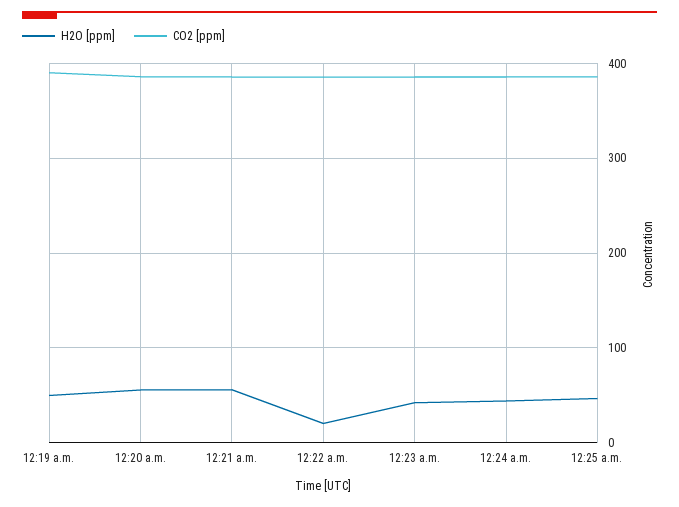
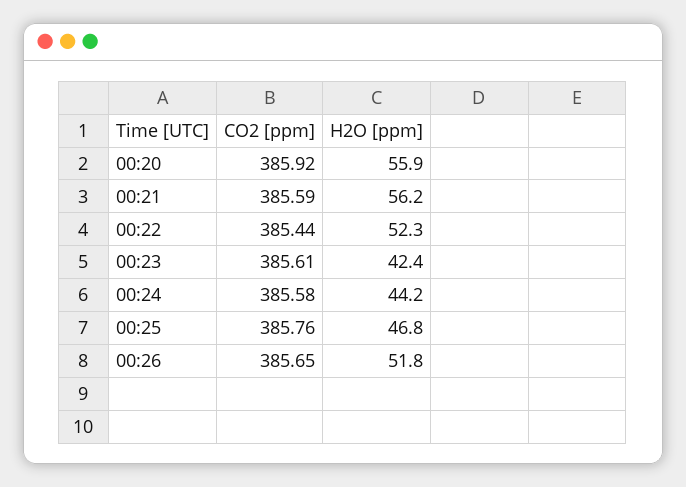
H2O [ppm], 12:19 a.m.: 50 -> none
CO2 [ppm], 12:19 a.m.: 390 -> none
H2O [ppm], 12:22 a.m.: 20 -> 52.3
CO2 [ppm], 00:26: none -> 385.65
H2O [ppm], 00:26: none -> 51.8

